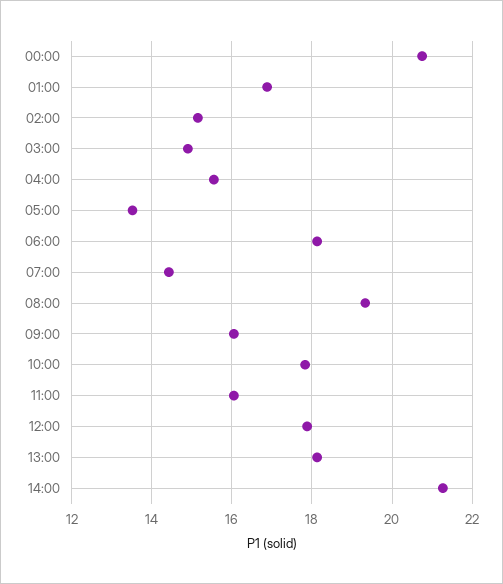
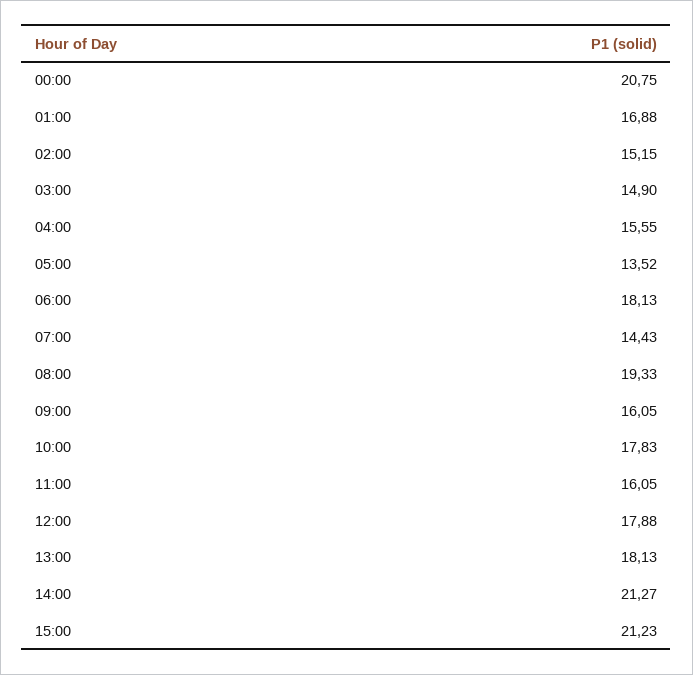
15:00: none -> 21.23

